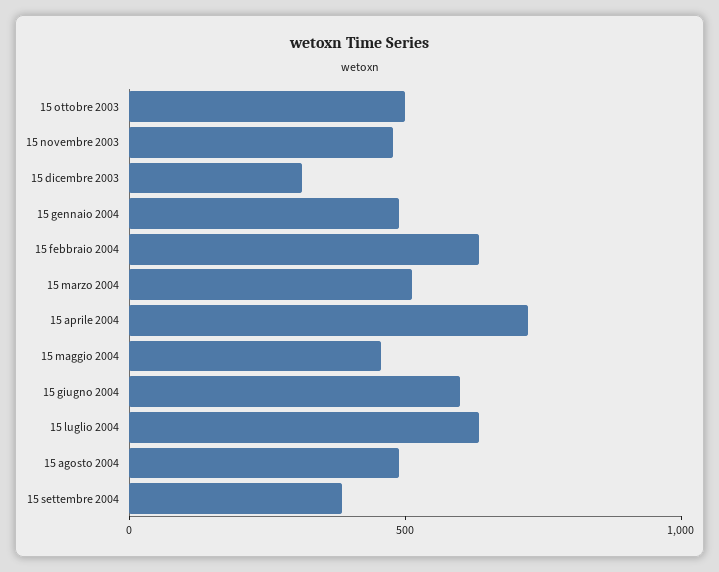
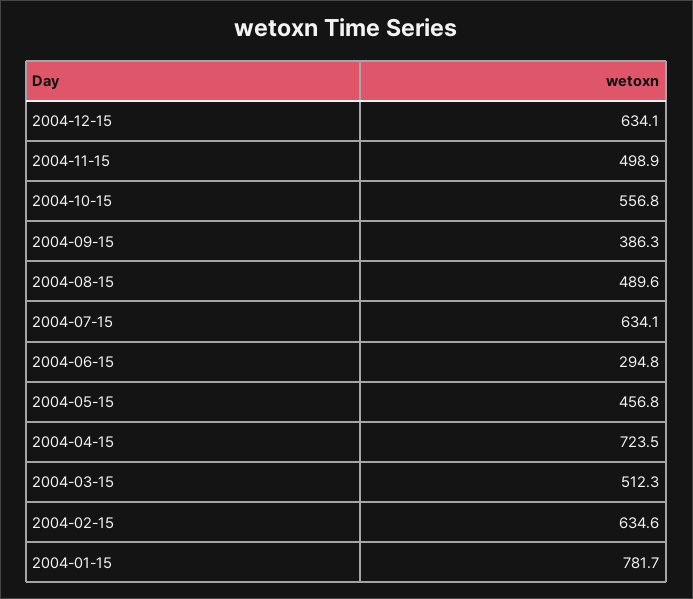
15 ottobre 2003: 500 -> none
15 novembre 2003: 500 -> none
15 dicembre 2003: 300 -> none
15 gennaio 2004: 500 -> 781.7
15 giugno 2004: 600 -> 294.8
2004-12-15: none -> 634.1
2004-11-15: none -> 498.9
2004-10-15: none -> 556.8

